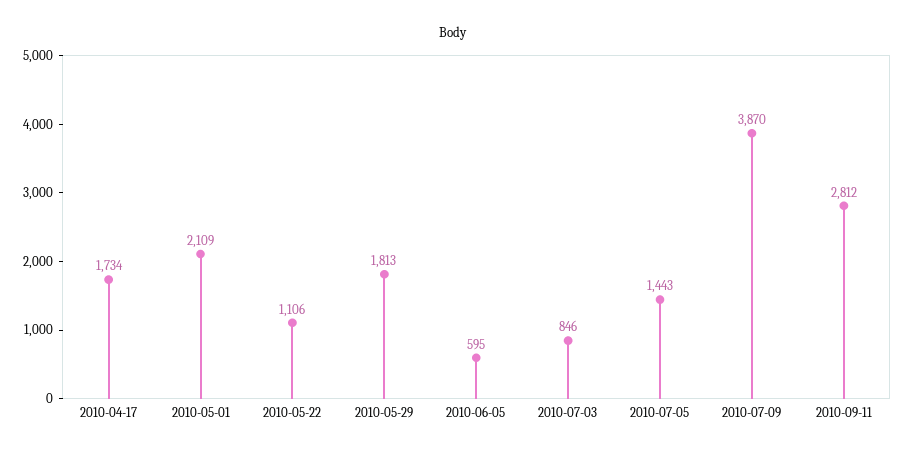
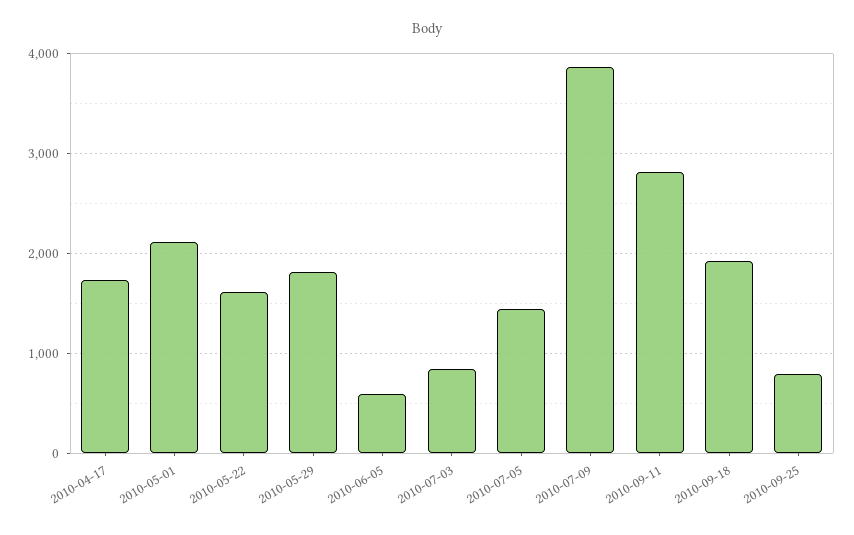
2010-05-22: 1106 -> 1600
2010-09-18: none -> 1900
2010-09-25: none -> 800

